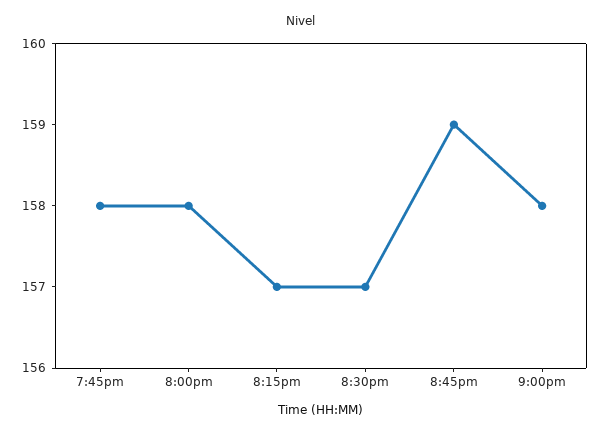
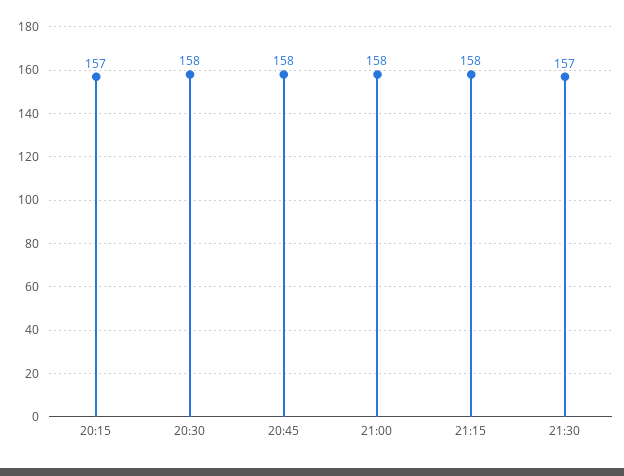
7:45pm: 158 -> none
8:00pm: 158 -> none
8:30pm: 157 -> 158
8:45pm: 159 -> 158
21:15: none -> 158
21:30: none -> 157

